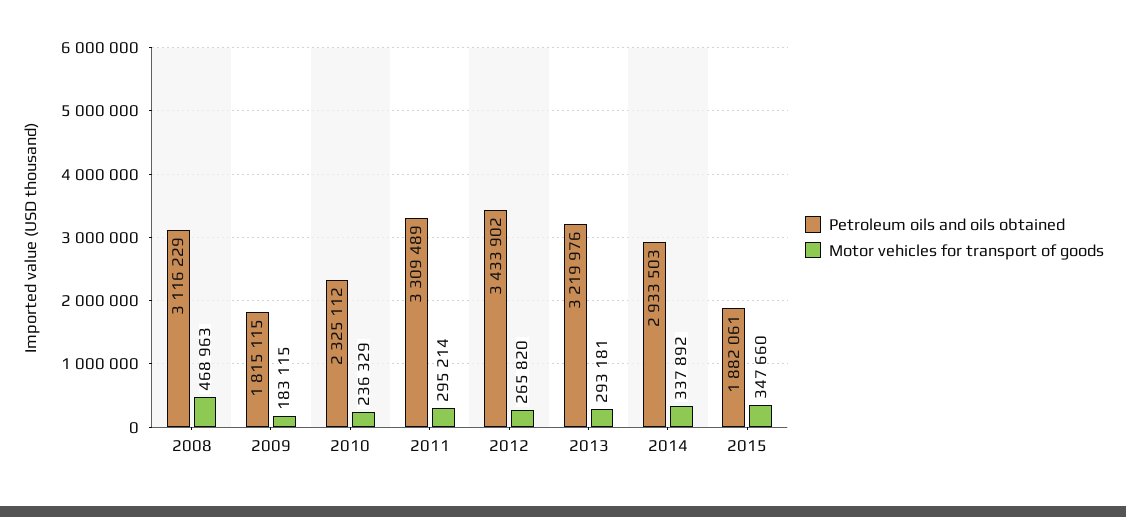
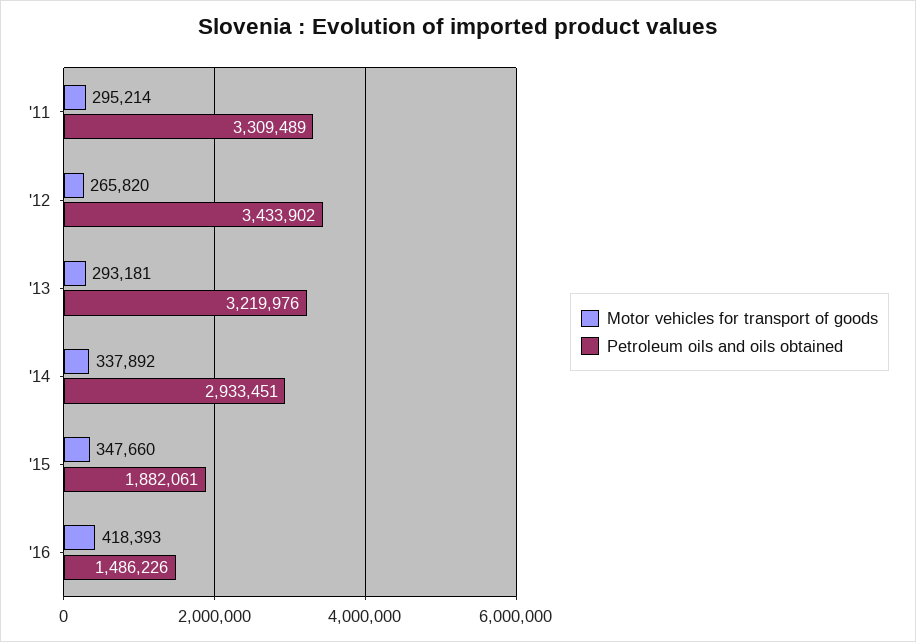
Petroleum oils and oils obtained, 2008: 3116229 -> none
Motor vehicles for transport of goods, 2008: 468963 -> none
Petroleum oils and oils obtained, 2009: 1815115 -> none
Motor vehicles for transport of goods, 2009: 183115 -> none
Petroleum oils and oils obtained, 2010: 2325112 -> none
Motor vehicles for transport of goods, 2010: 236329 -> none
Petroleum oils and oils obtained, 2014: 2933503 -> 2933451
Motor vehicles for transport of goods, '16: none -> 418393
Petroleum oils and oils obtained, '16: none -> 1486226

